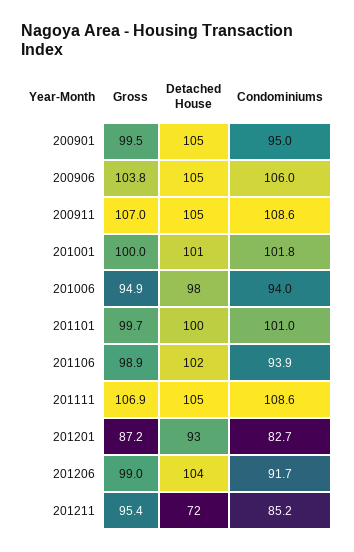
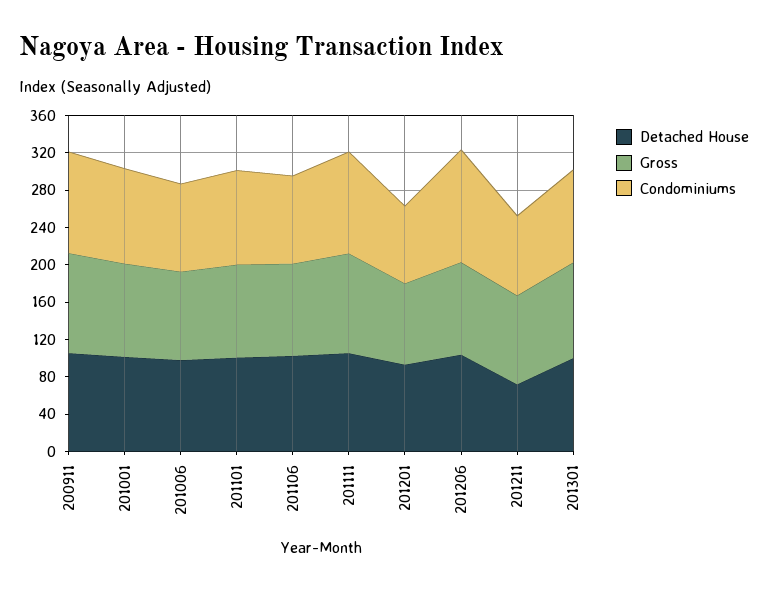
Gross, 200901: 99.5 -> none
Detached House, 200901: 105 -> none
Condominiums, 200901: 95 -> none
Gross, 200906: 103.8 -> none
Detached House, 200906: 105 -> none
Condominiums, 200906: 106 -> none
Condominiums, 201206: 91.7 -> 120
Detached House, 201301: none -> 100
Gross, 201301: none -> 100
Condominiums, 201301: none -> 100

